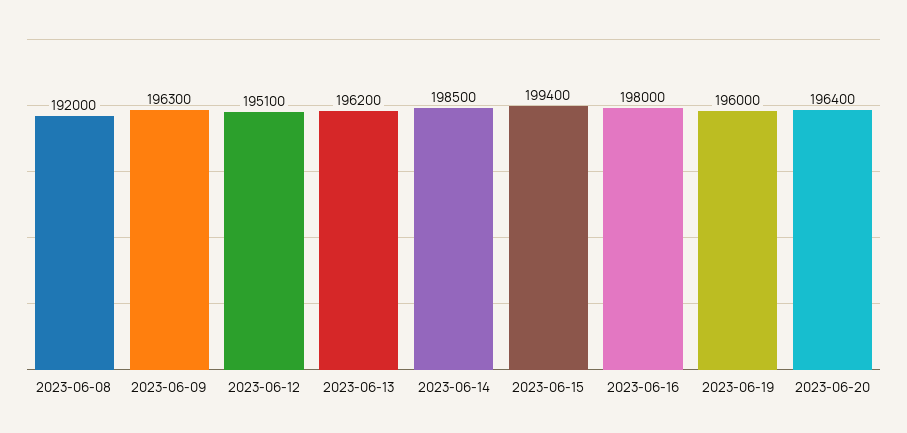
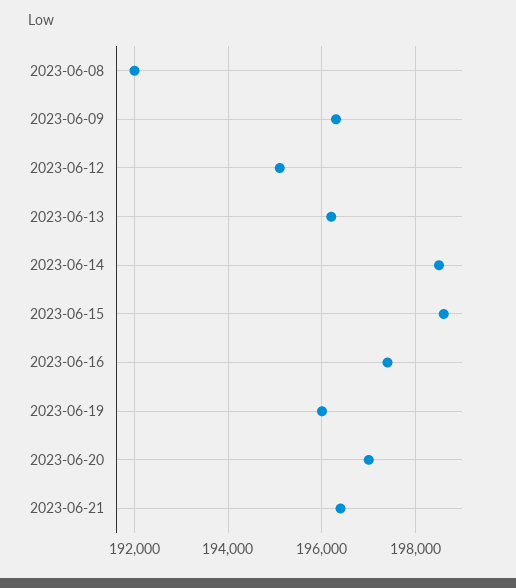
2023-06-15: 199400 -> 198600
2023-06-16: 198000 -> 197400
2023-06-20: 196400 -> 197000
2023-06-21: none -> 196400

